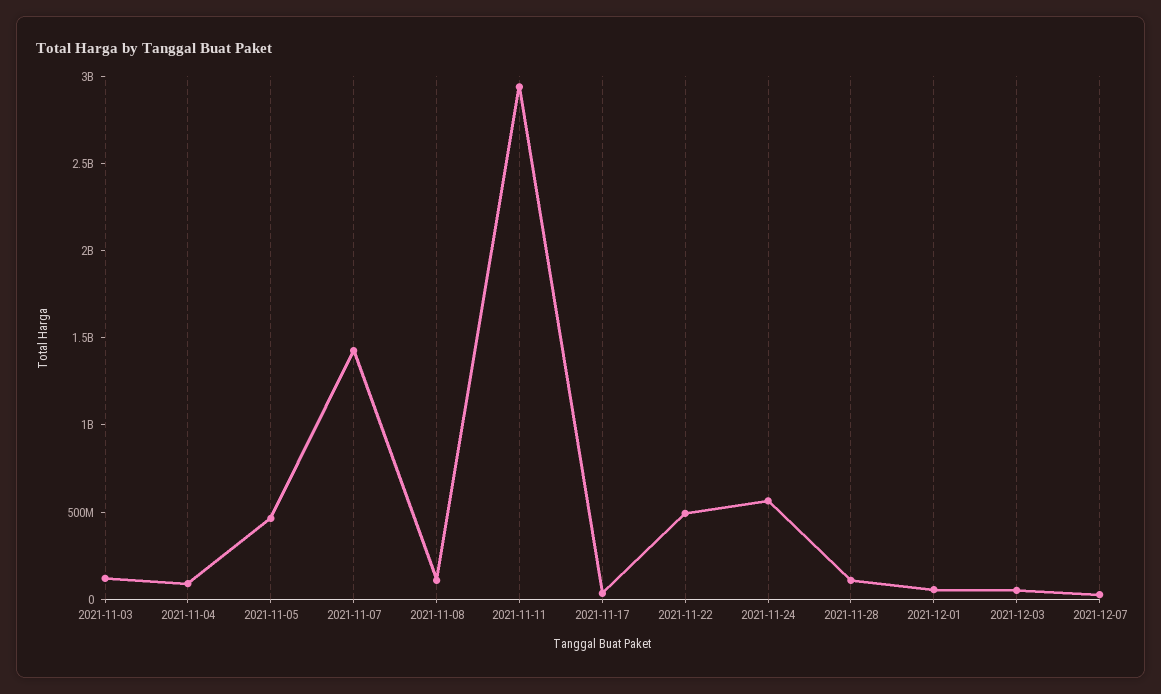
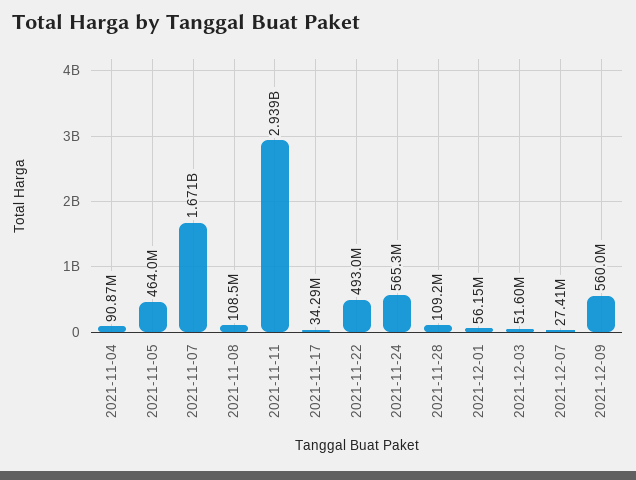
2021-11-03: 100000000 -> none
2021-11-07: 1400000000 -> 1671000000
2021-12-09: none -> 560000000

